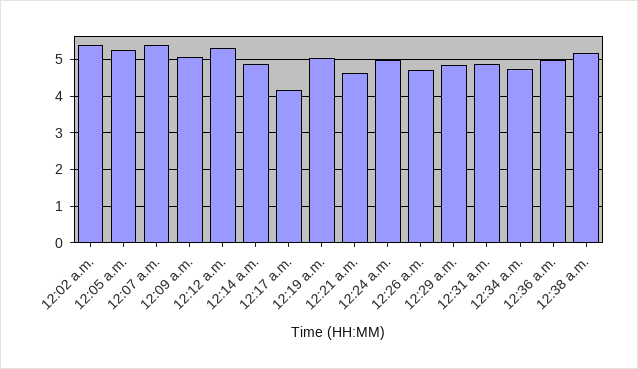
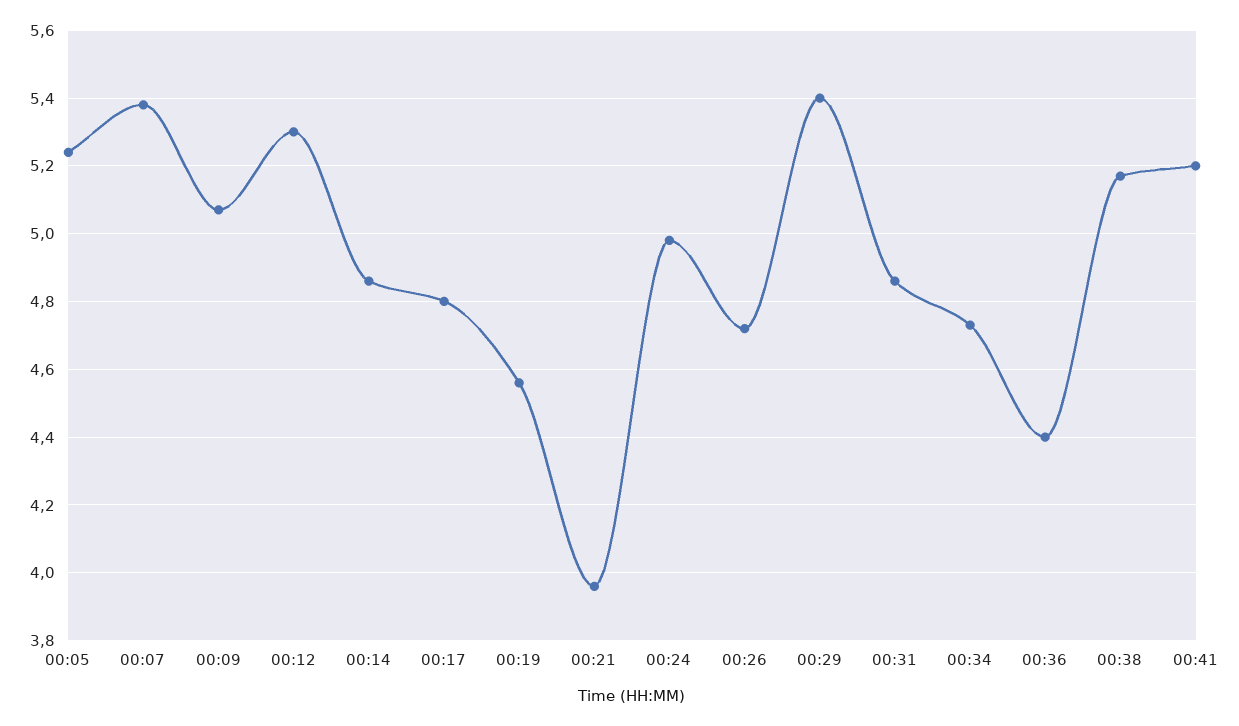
12:02 a.m.: 5.4 -> none
12:17 a.m.: 4.2 -> 4.8
12:19 a.m.: 5 -> 4.55
12:21 a.m.: 4.6 -> 3.95
12:29 a.m.: 4.8 -> 5.4
12:36 a.m.: 5 -> 4.4
00:41: none -> 5.2

